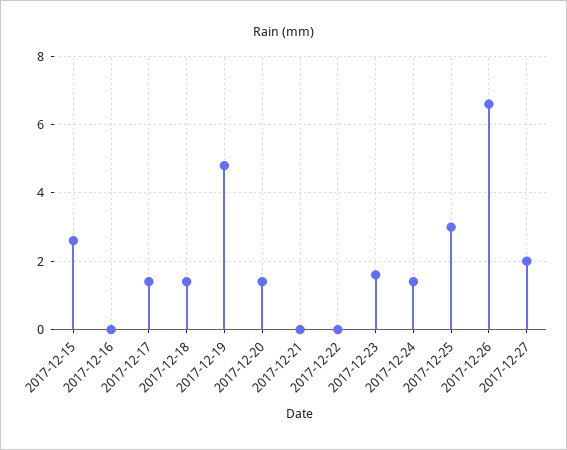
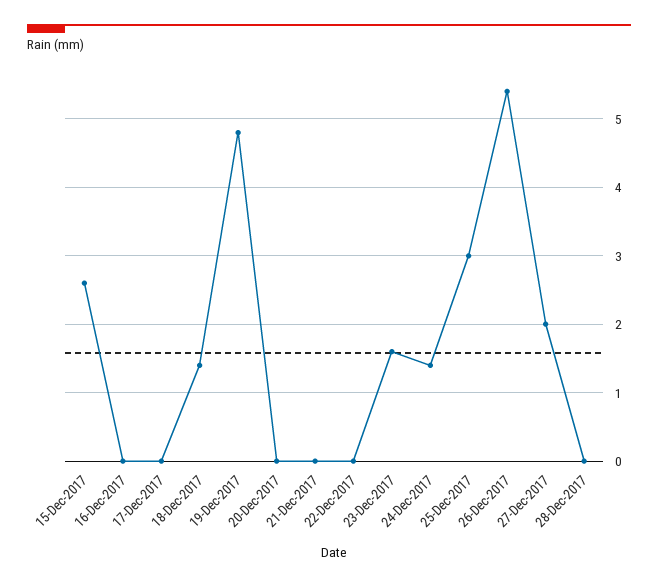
2017-12-17: 1.5 -> 0
2017-12-20: 1.5 -> 0
2017-12-26: 6.5 -> 5.4
28-Dec-2017: none -> 0

